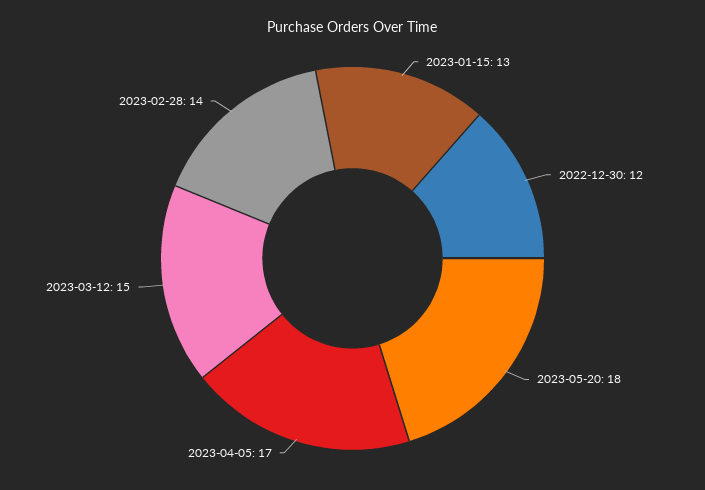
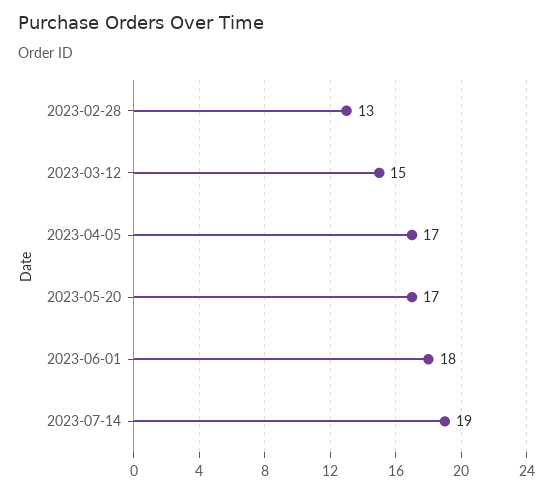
2023-01-15: 13 -> none
2022-12-30: 12 -> none
2023-05-20: 18 -> 17
2023-02-28: 14 -> 13
2023-06-01: none -> 18
2023-07-14: none -> 19

